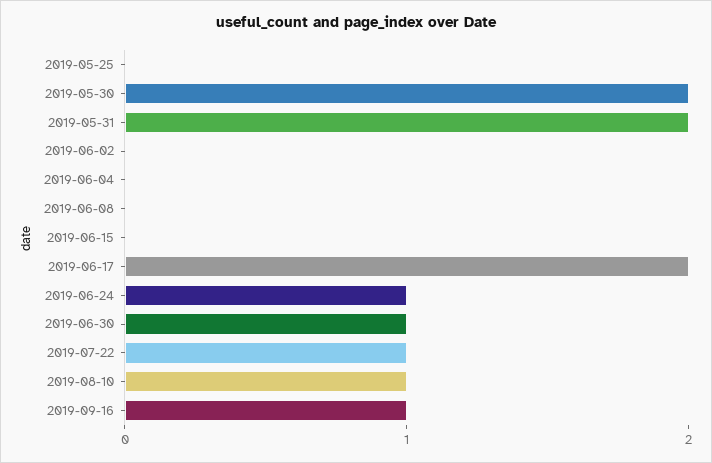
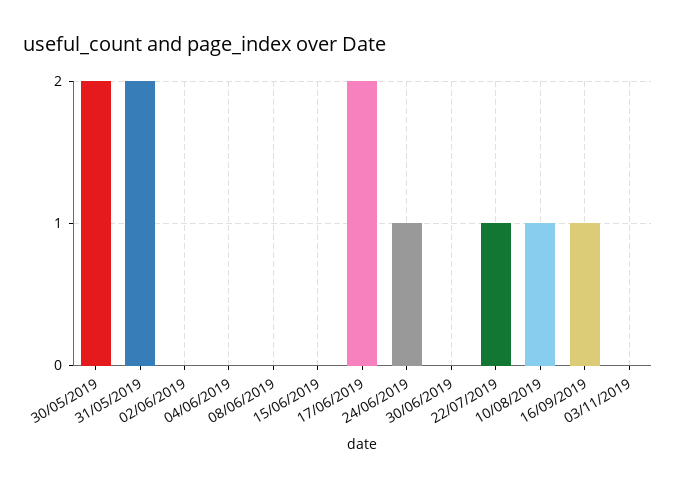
2019-05-25: 0 -> none
2019-06-30: 1 -> 0
03/11/2019: none -> 0

